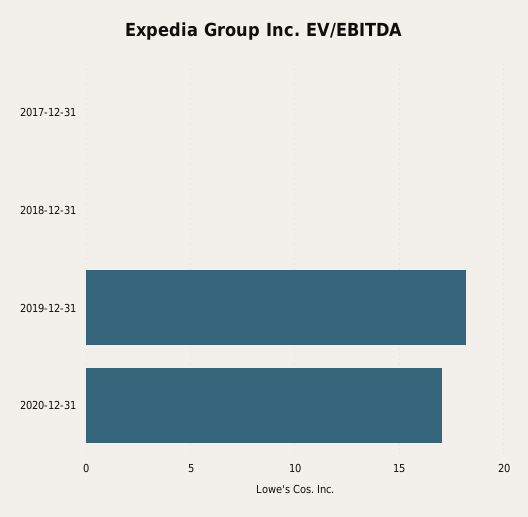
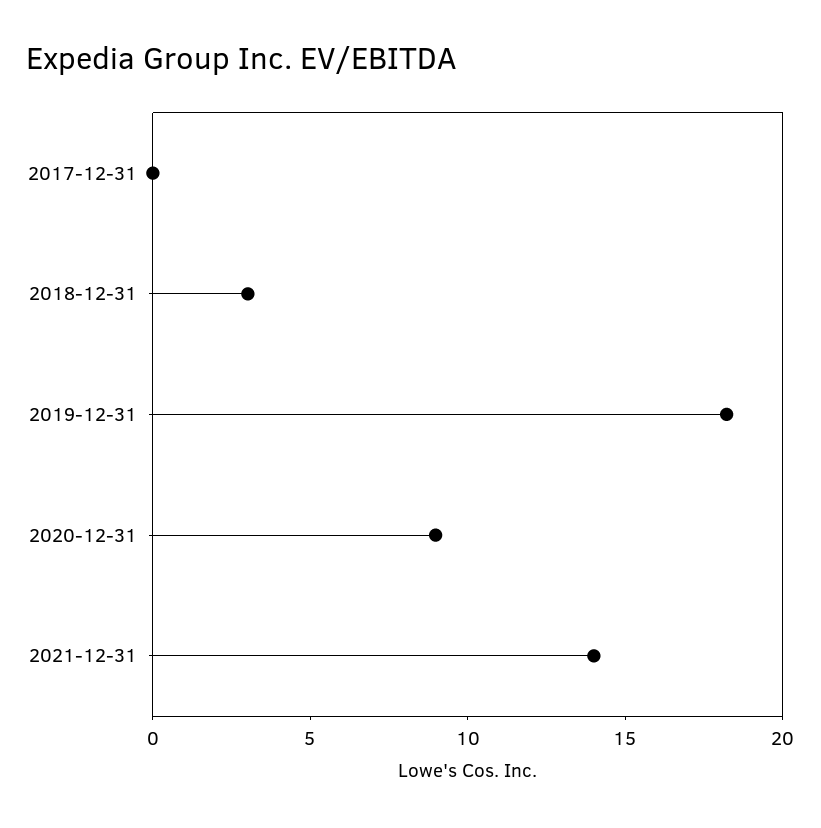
2018-12-31: 0 -> 3
2020-12-31: 17 -> 9
2021-12-31: none -> 14

